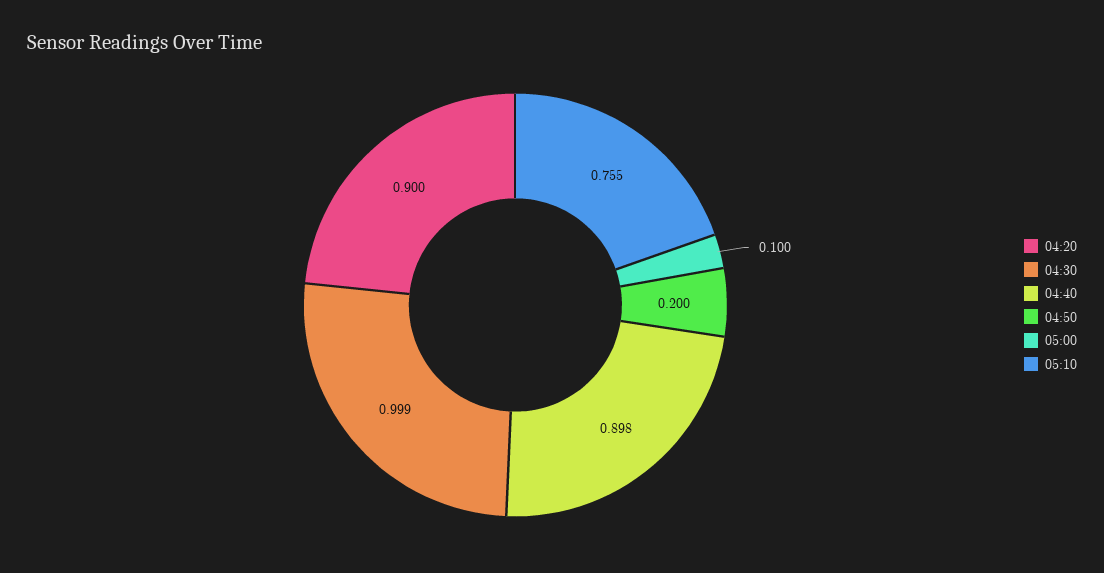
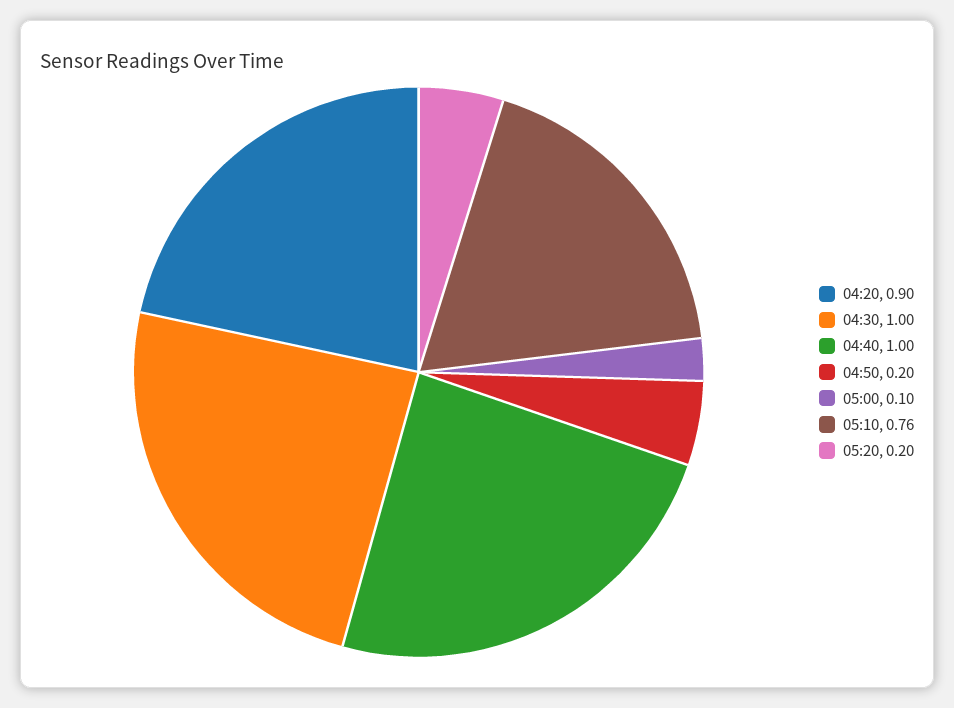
04:40: 0.898 -> 1
05:20: none -> 0.2

